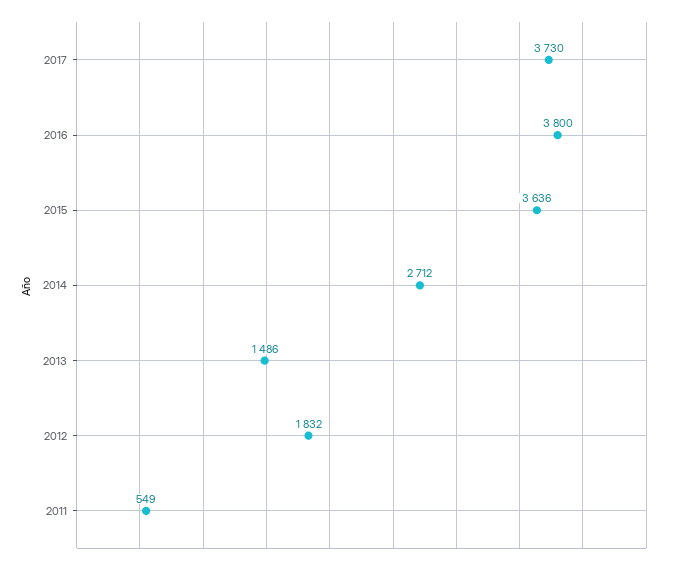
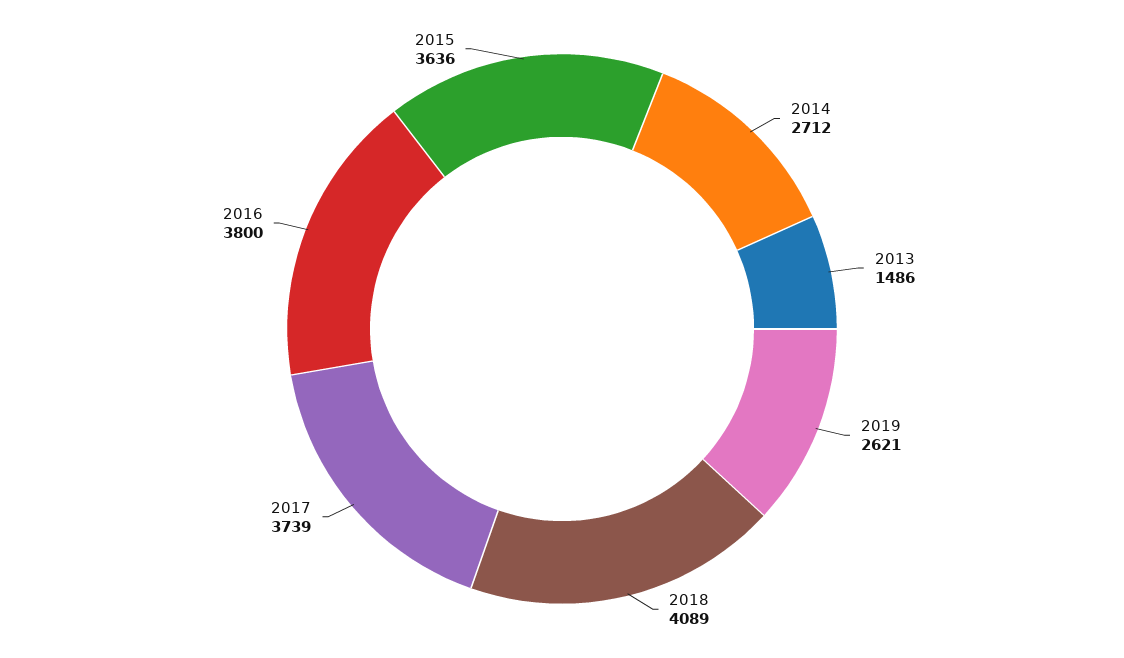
2017: 3730 -> 3739
2012: 1832 -> none
2011: 549 -> none
2019: none -> 2621
2018: none -> 4089

